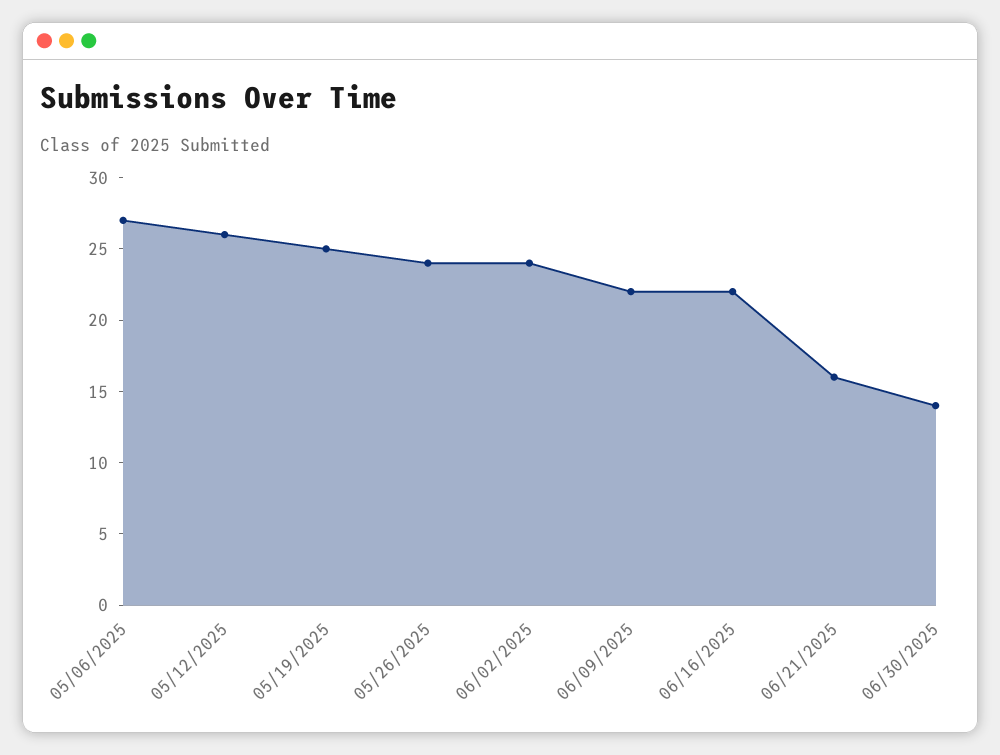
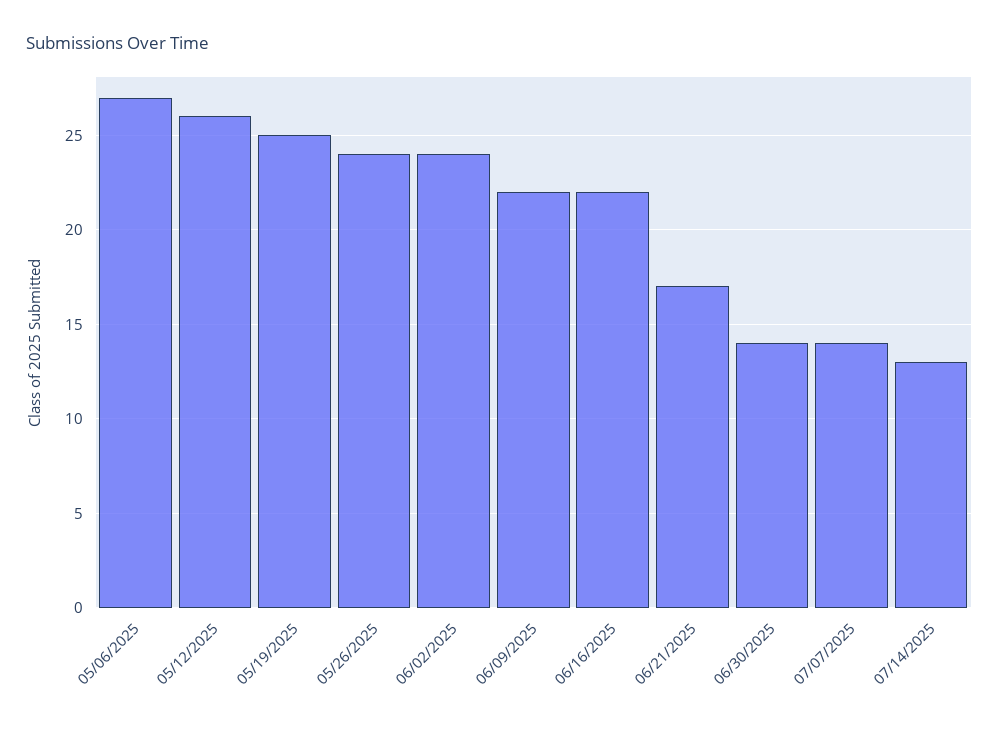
06/21/2025: 16 -> 17
07/07/2025: none -> 14
07/14/2025: none -> 13

